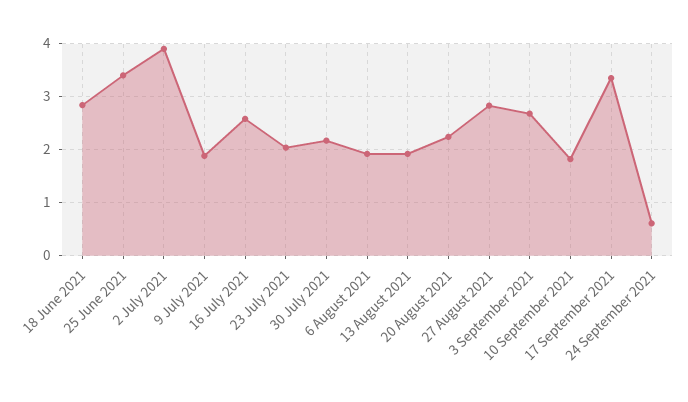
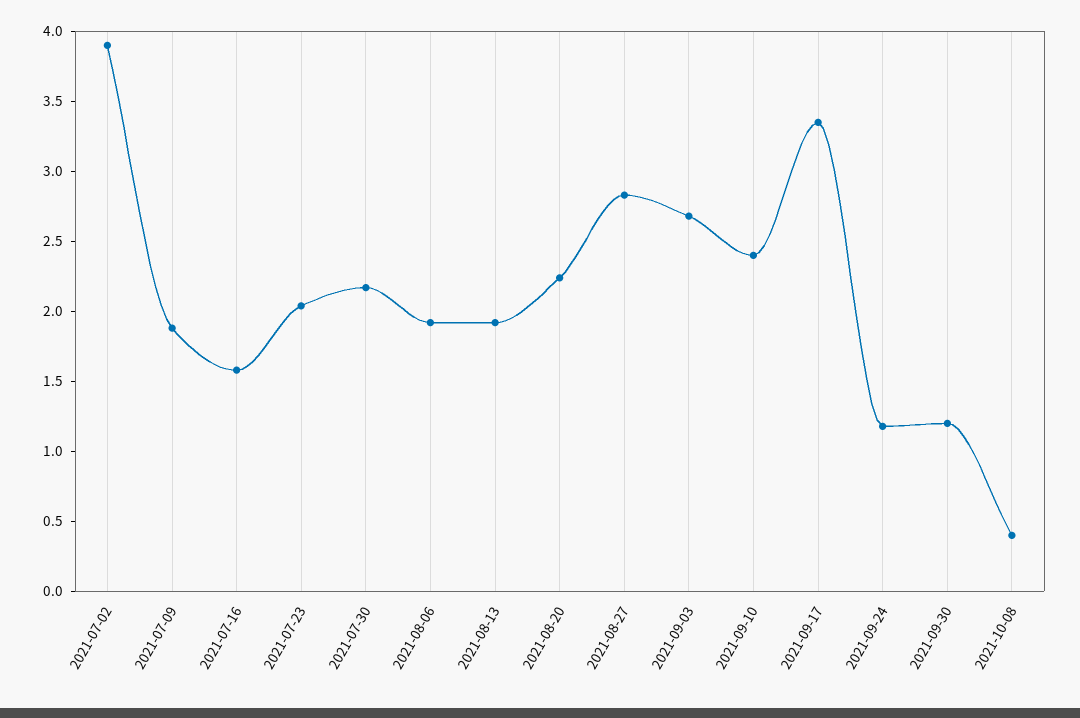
18 June 2021: 2.8 -> none
25 June 2021: 3.4 -> none
16 July 2021: 2.6 -> 1.6
10 September 2021: 1.8 -> 2.4
24 September 2021: 0.6 -> 1.2
2021-09-30: none -> 1.2
2021-10-08: none -> 0.4

